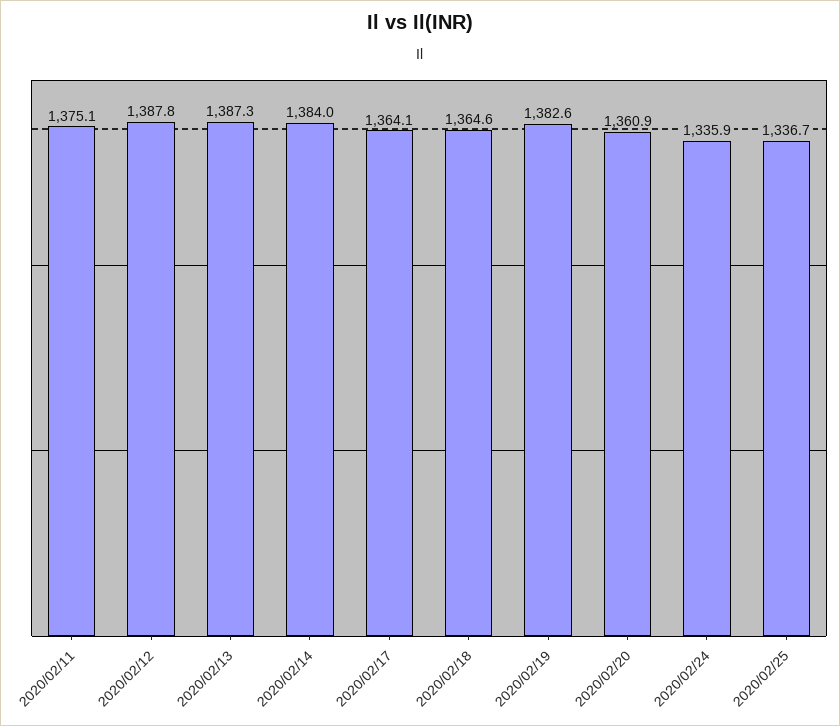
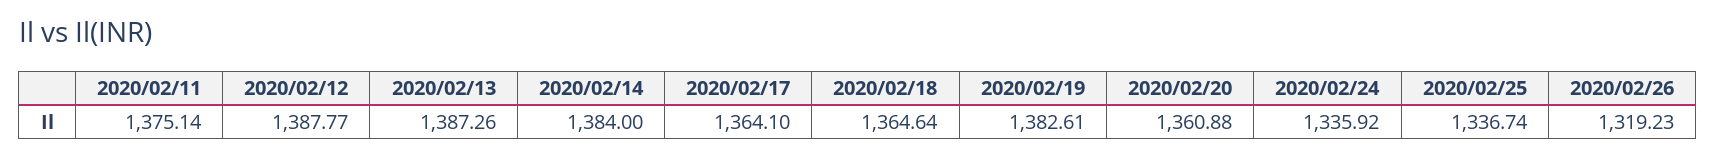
2020/02/26: none -> 1319.23

